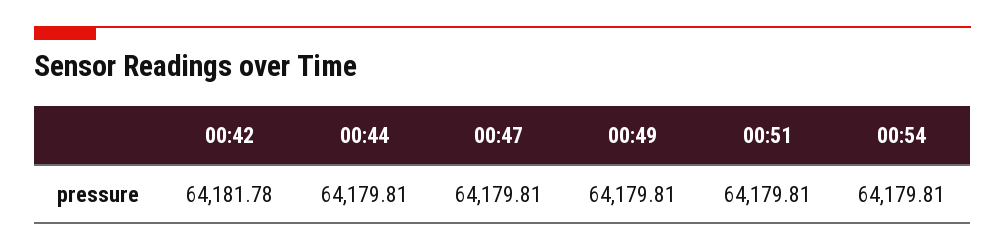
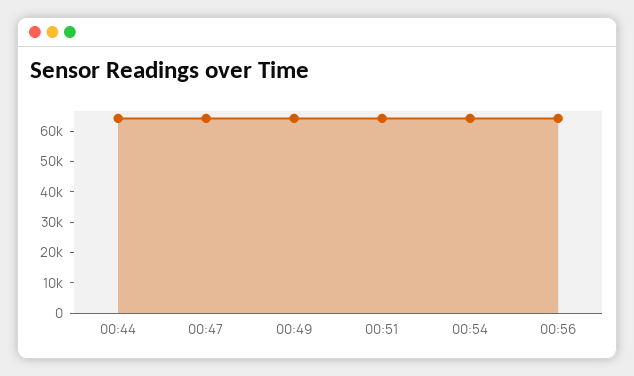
00:42: 64181.78 -> none
00:56: none -> 65000

